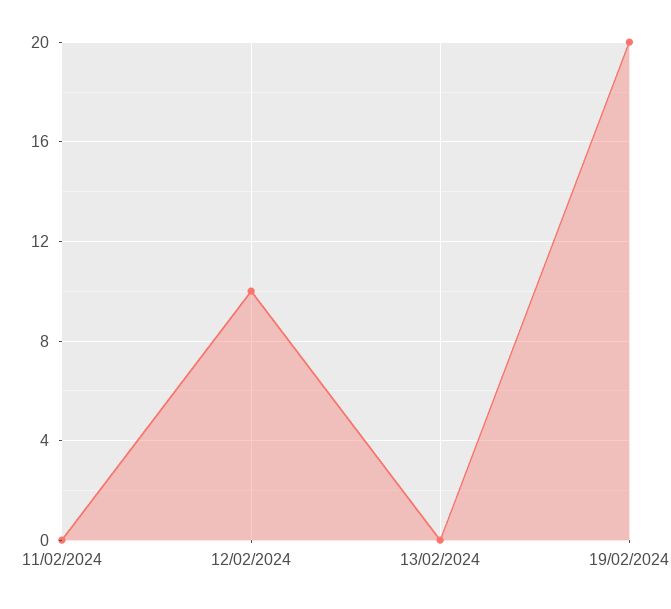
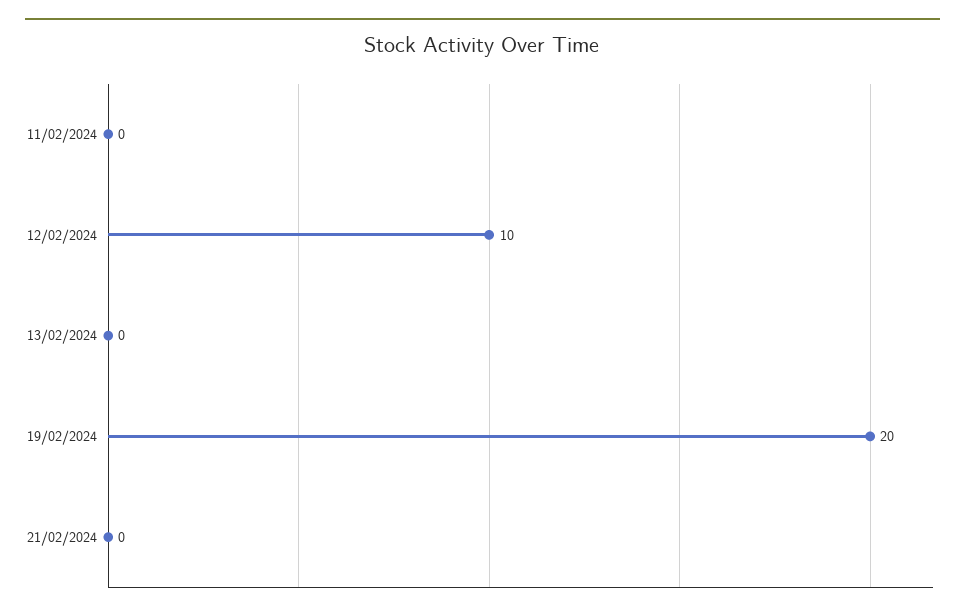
21/02/2024: none -> 0

